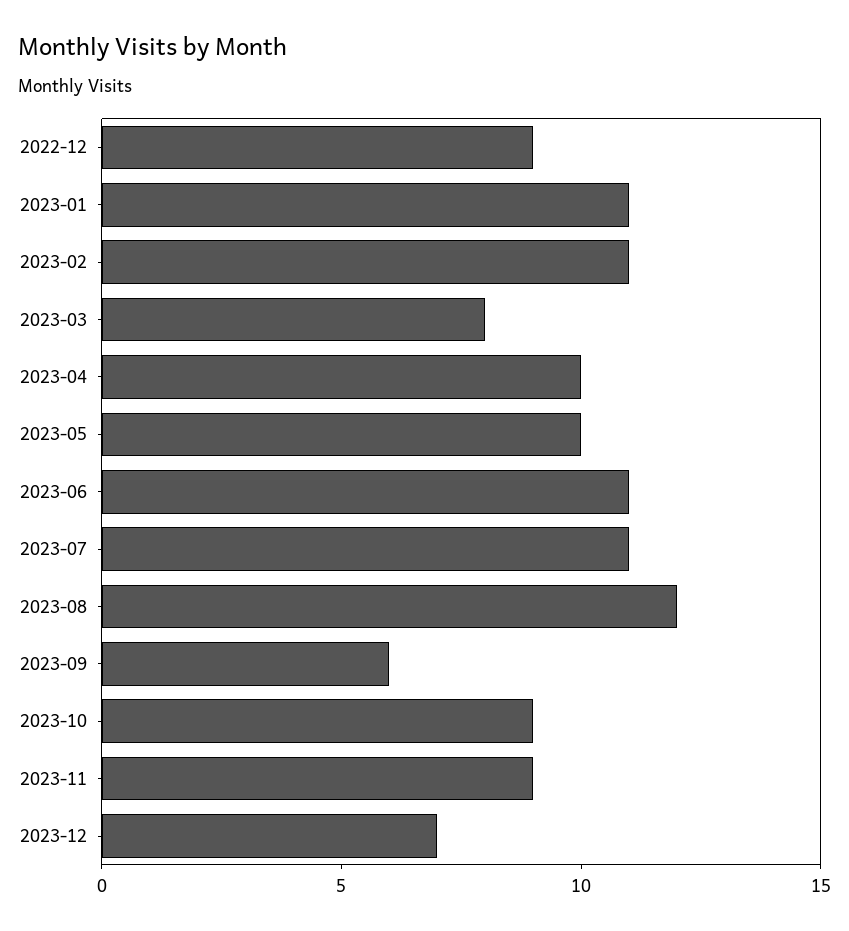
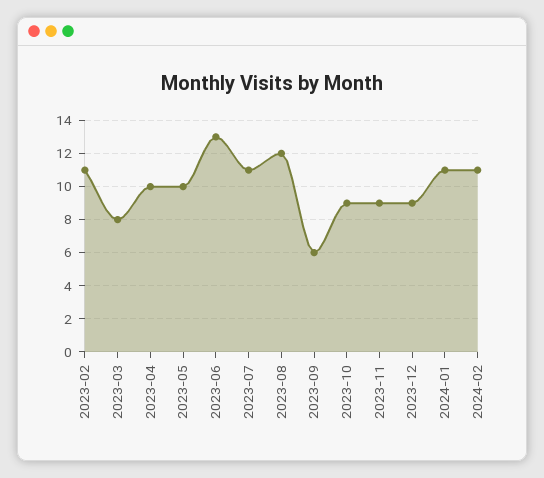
2022-12: 9 -> none
2023-01: 11 -> none
2023-06: 11 -> 13
2023-12: 7 -> 9
2024-01: none -> 11
2024-02: none -> 11

